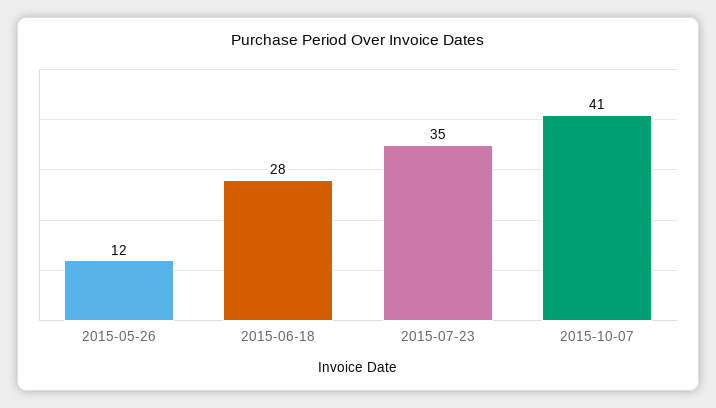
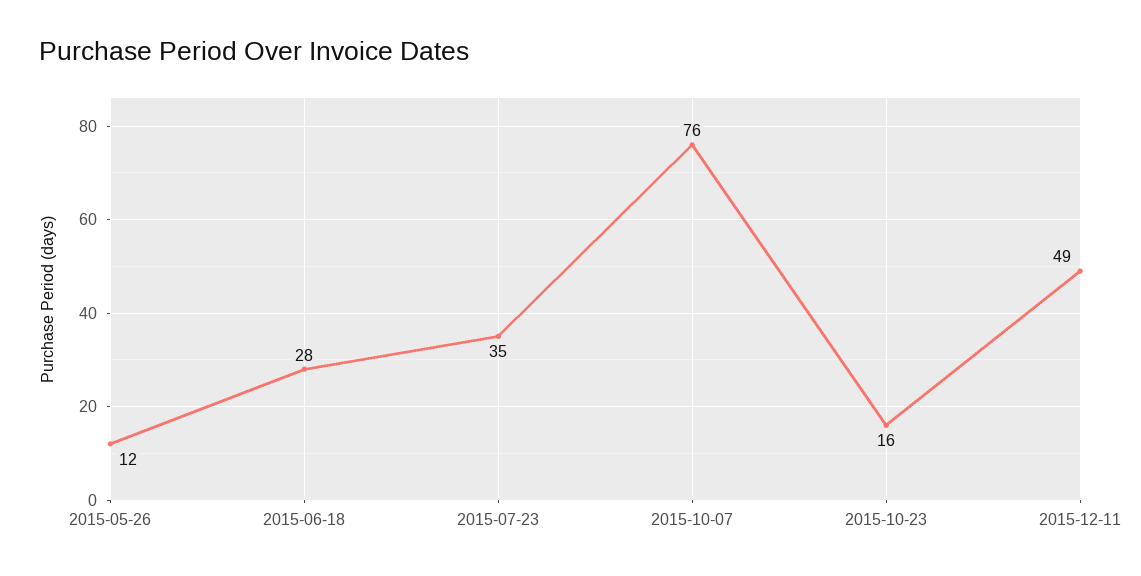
2015-10-07: 41 -> 76
2015-10-23: none -> 16
2015-12-11: none -> 49

